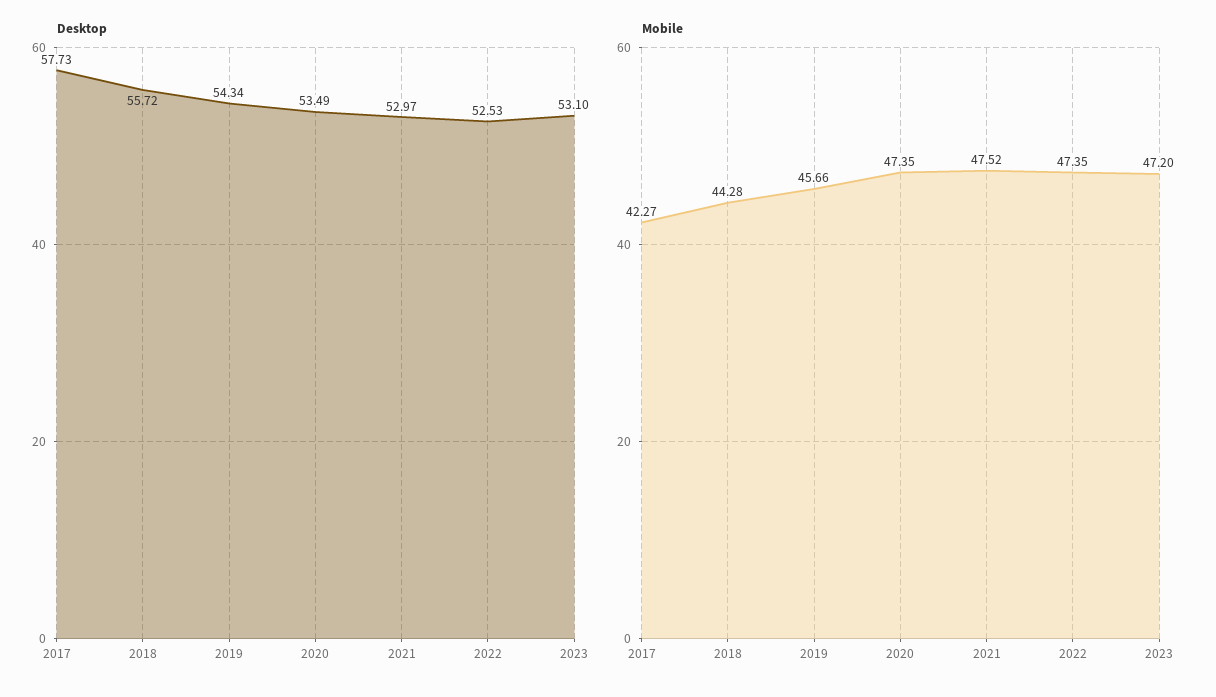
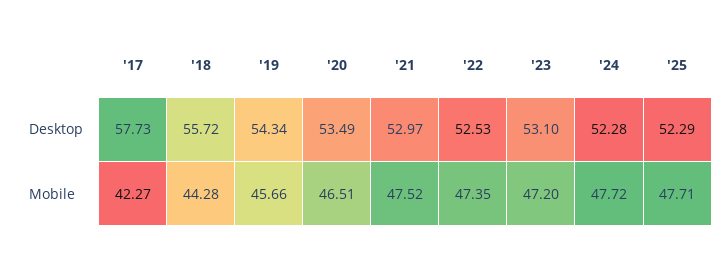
Mobile, 2020: 47.35 -> 46.51
Desktop, '24: none -> 52.28
Desktop, '25: none -> 52.29
Mobile, '24: none -> 47.72
Mobile, '25: none -> 47.71

